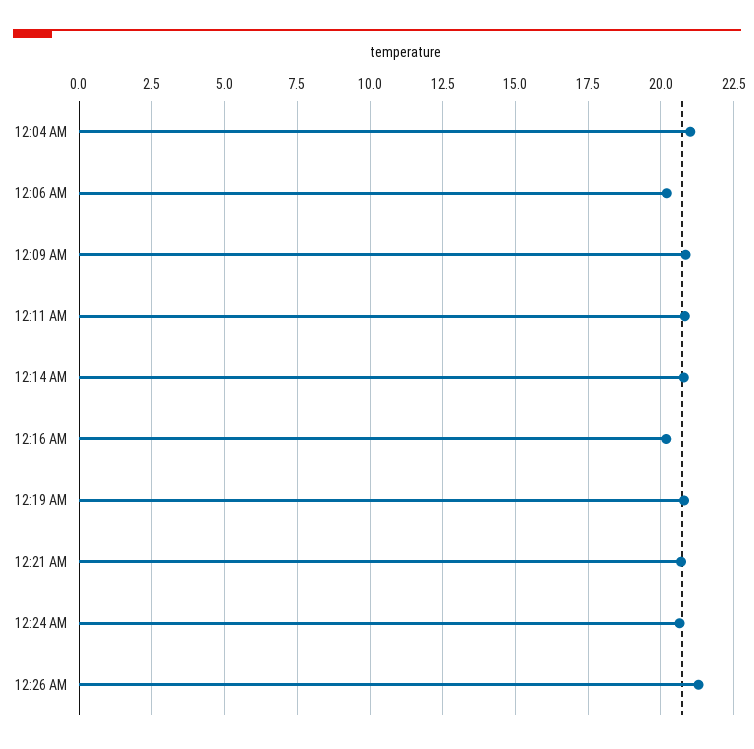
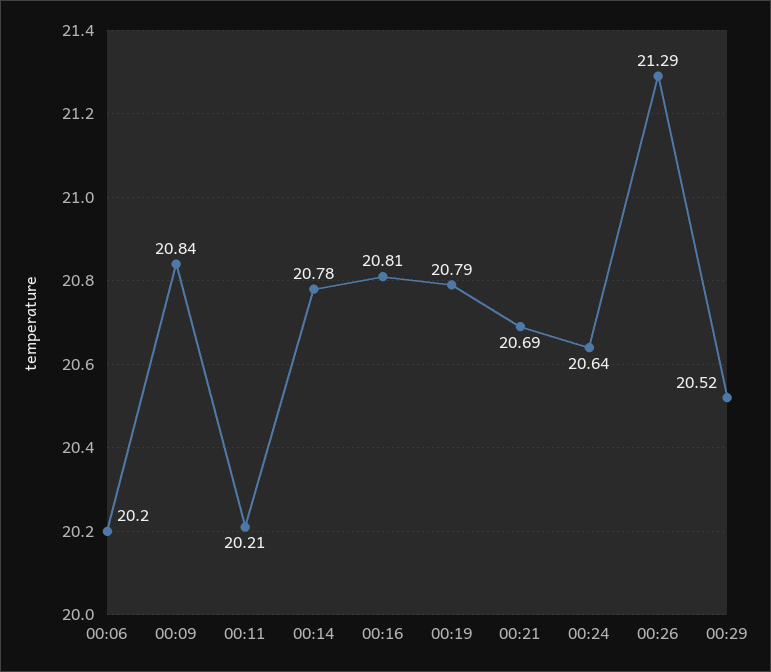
12:04 AM: 21 -> none
12:11 AM: 20.75 -> 20.21
12:16 AM: 20.25 -> 20.81
00:29: none -> 20.52

